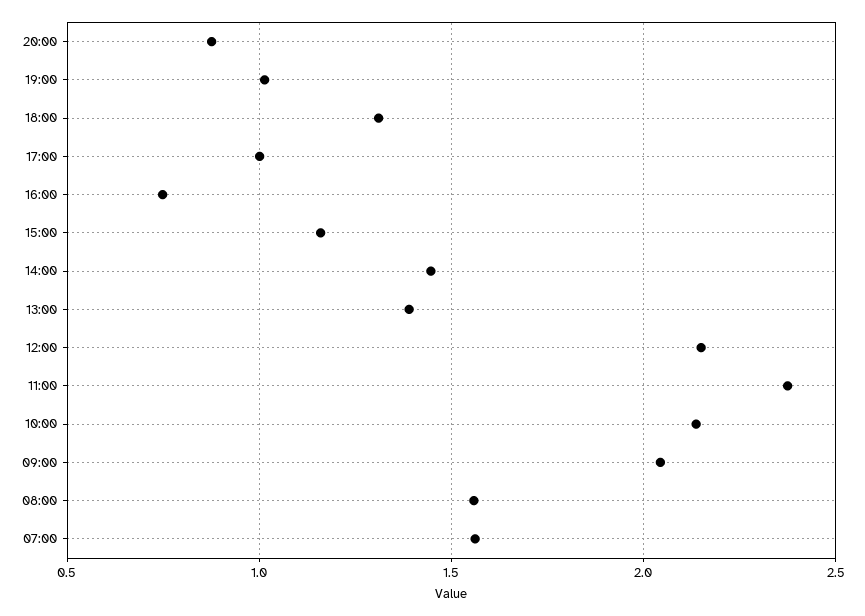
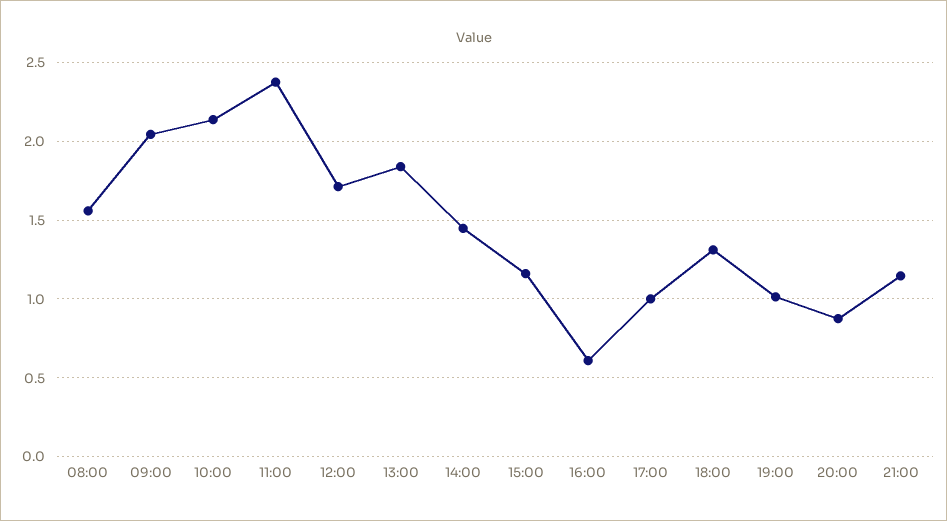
16:00: 0.75 -> 0.6
13:00: 1.4 -> 1.85
12:00: 2.15 -> 1.7
07:00: 1.55 -> none
21:00: none -> 1.15

